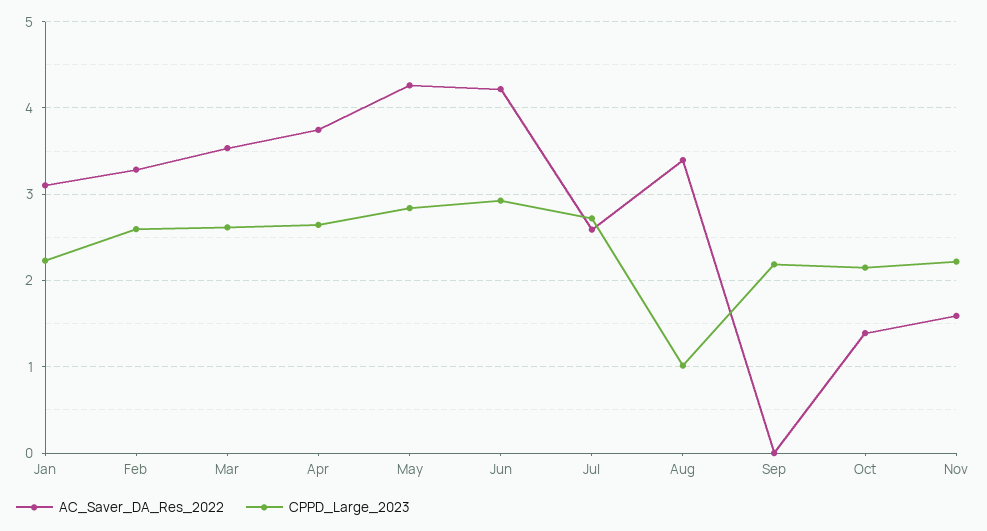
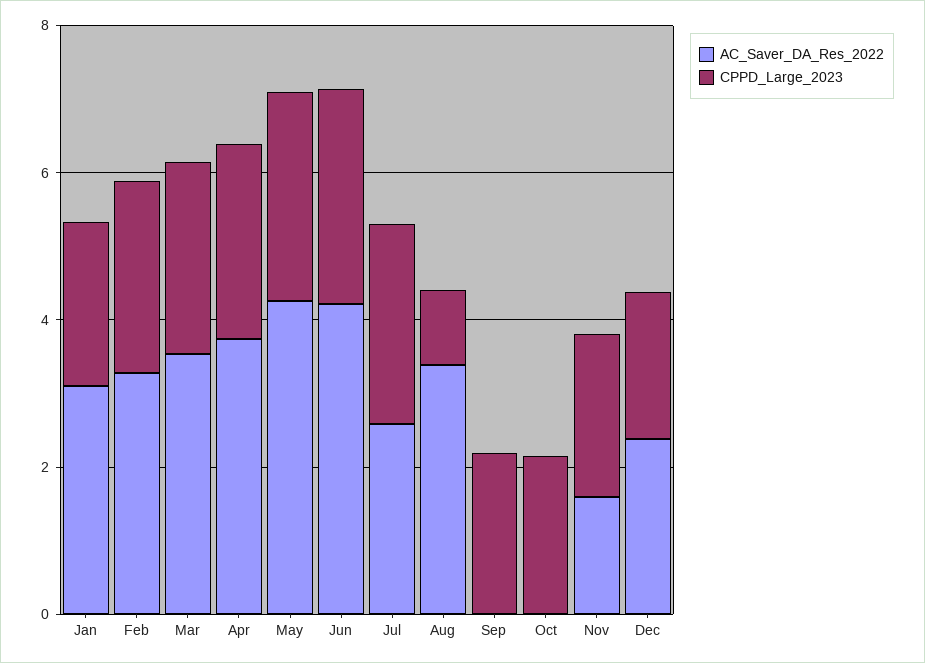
AC_Saver_DA_Res_2022, Oct: 1.4 -> 0
AC_Saver_DA_Res_2022, Dec: none -> 2.5
CPPD_Large_2023, Dec: none -> 2

